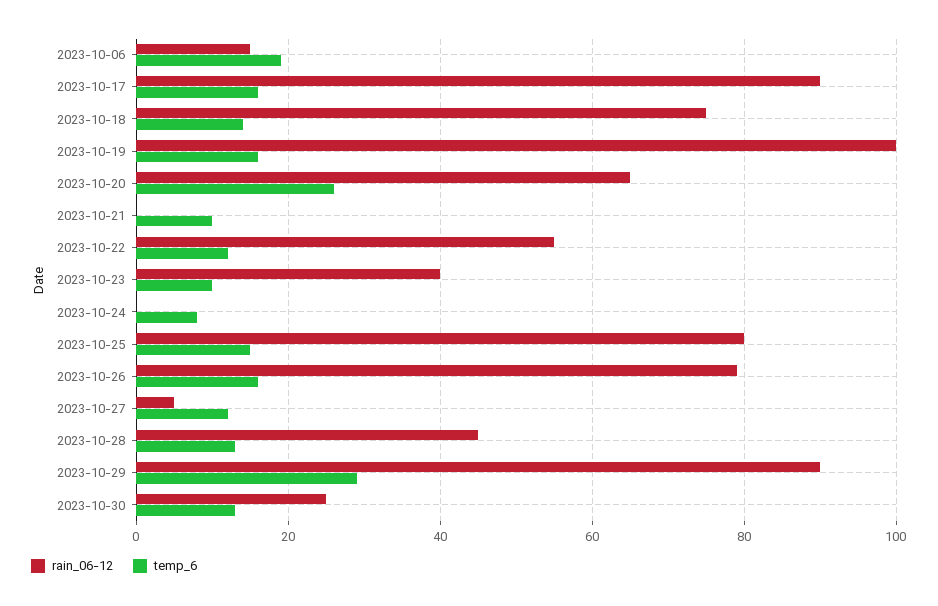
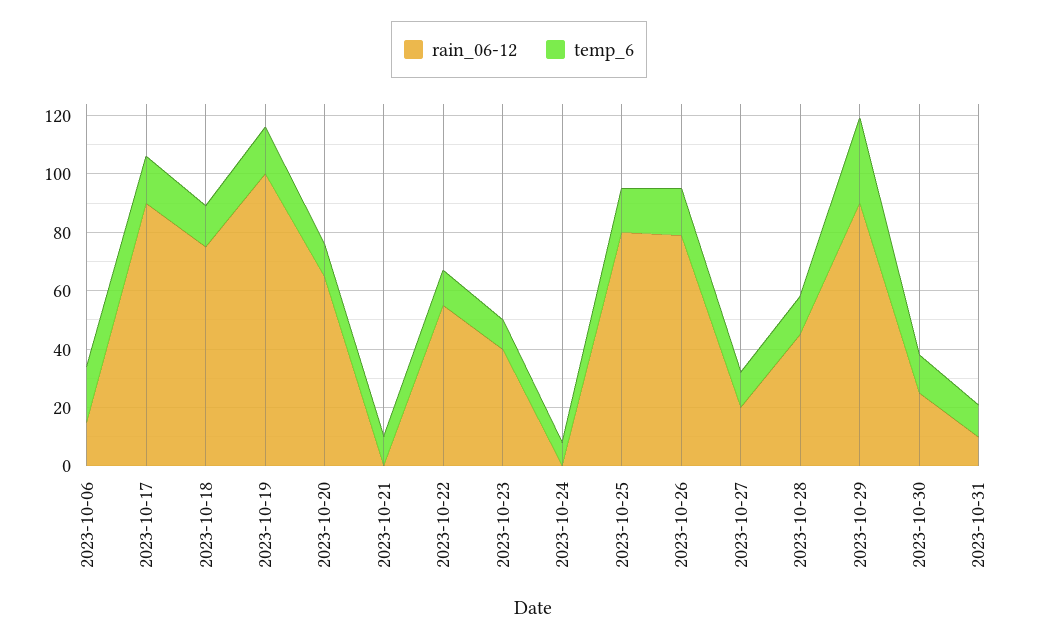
temp_6, 2023-10-20: 25 -> 10
rain_06-12, 2023-10-27: 5 -> 20
rain_06-12, 2023-10-31: none -> 10
temp_6, 2023-10-31: none -> 10

